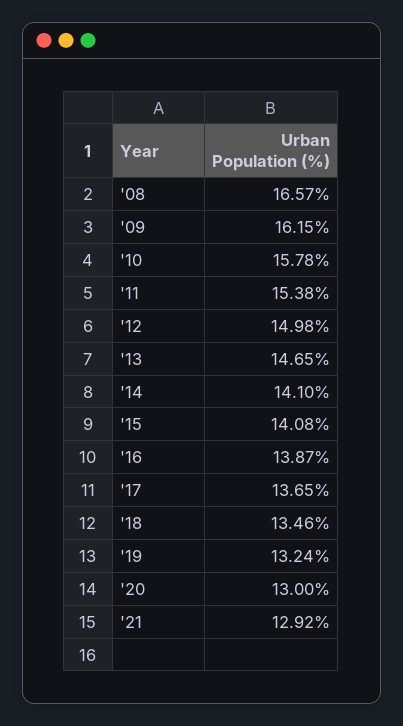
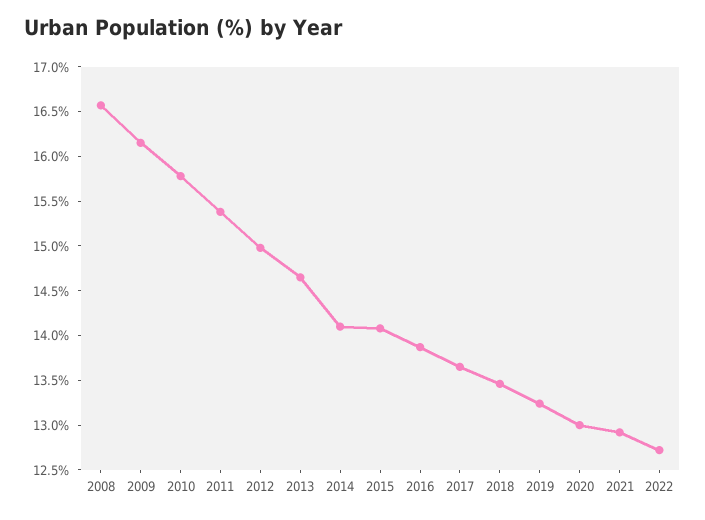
2022: none -> 12.7

